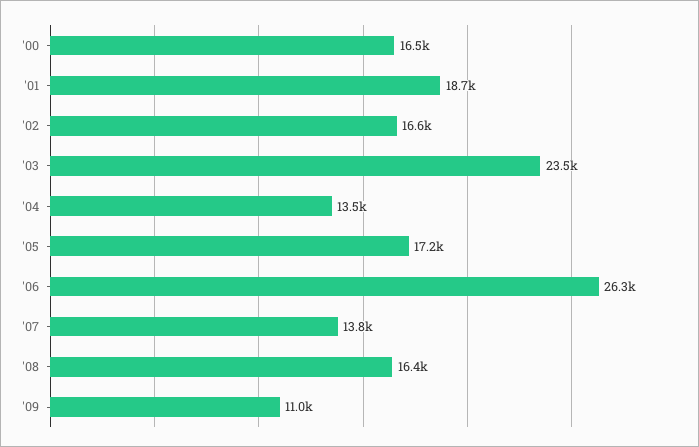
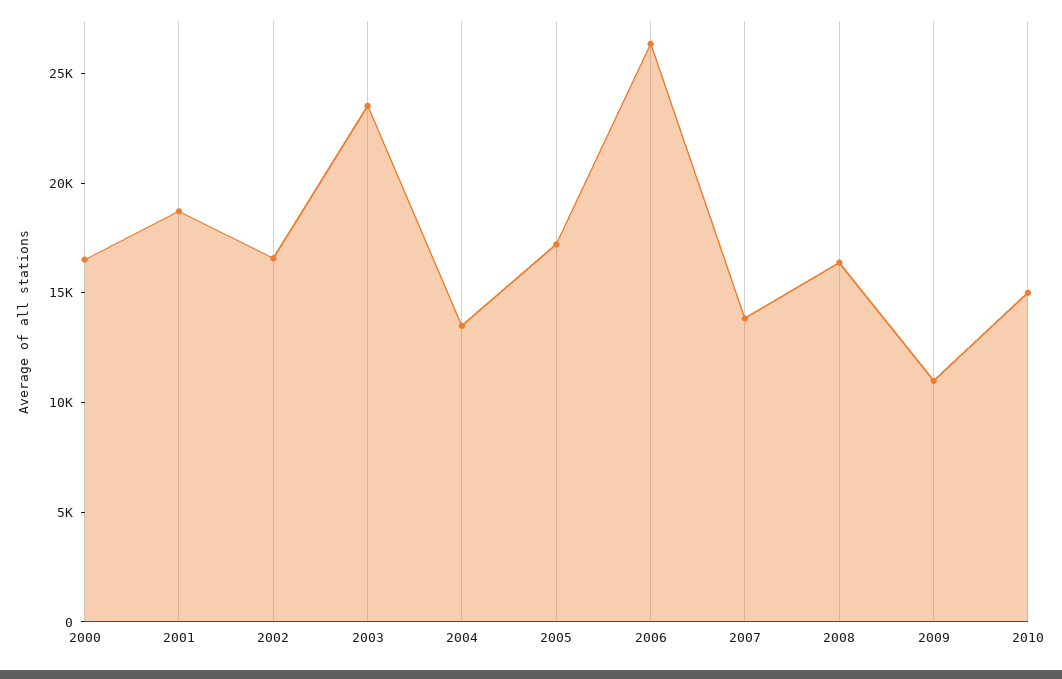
2010: none -> 15000

